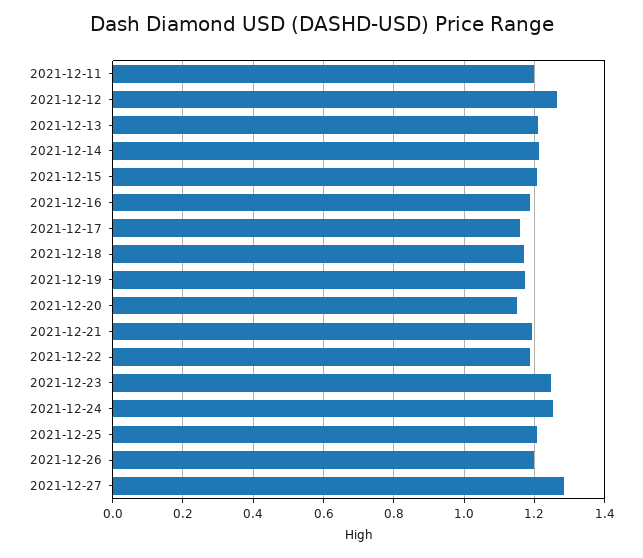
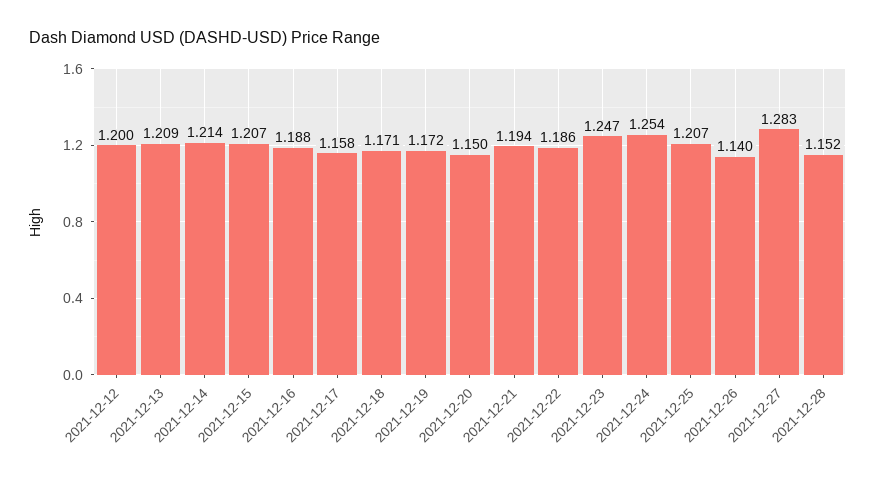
2021-12-11: 1.2 -> none
2021-12-12: 1.26 -> 1.2
2021-12-26: 1.2 -> 1.14
2021-12-28: none -> 1.152

